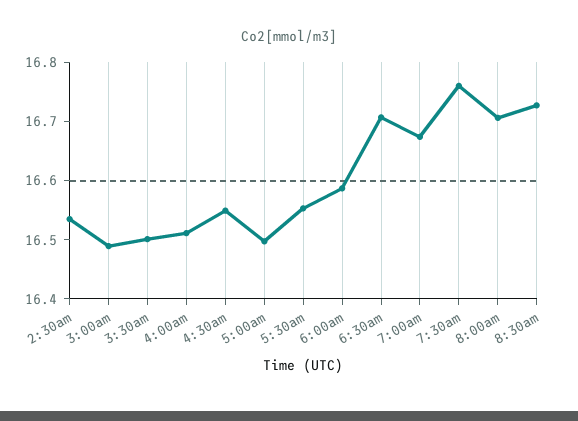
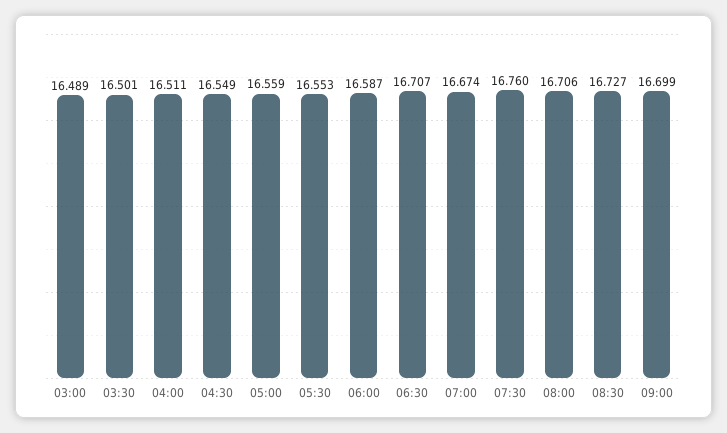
2:30am: 16.54 -> none
5:00am: 16.5 -> 16.559
09:00: none -> 16.699

